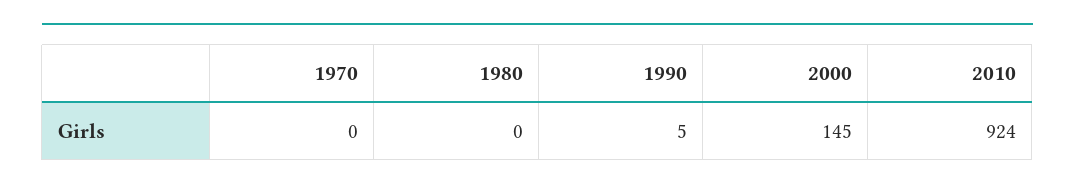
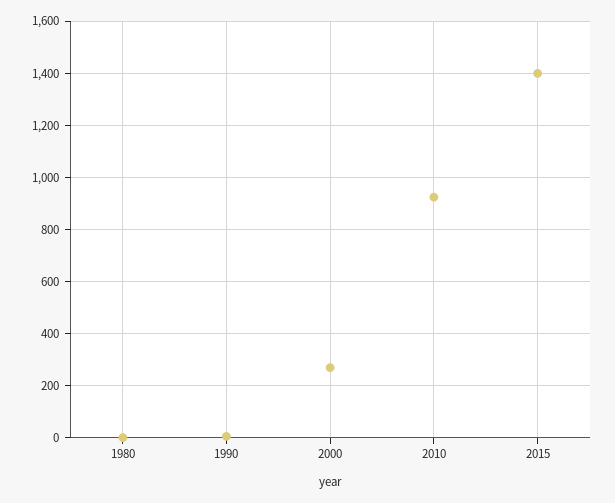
1970: 0 -> none
2000: 145 -> 275
2015: none -> 1400

